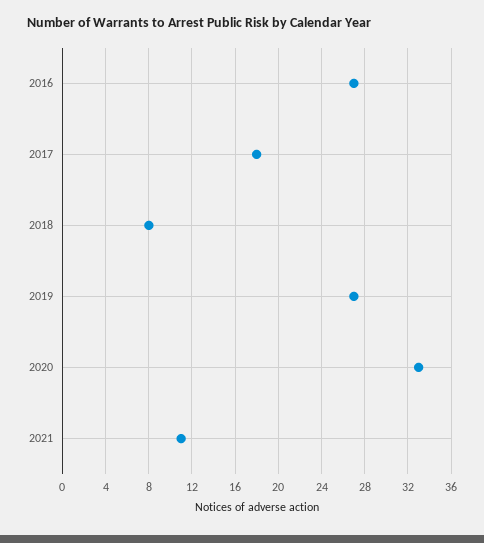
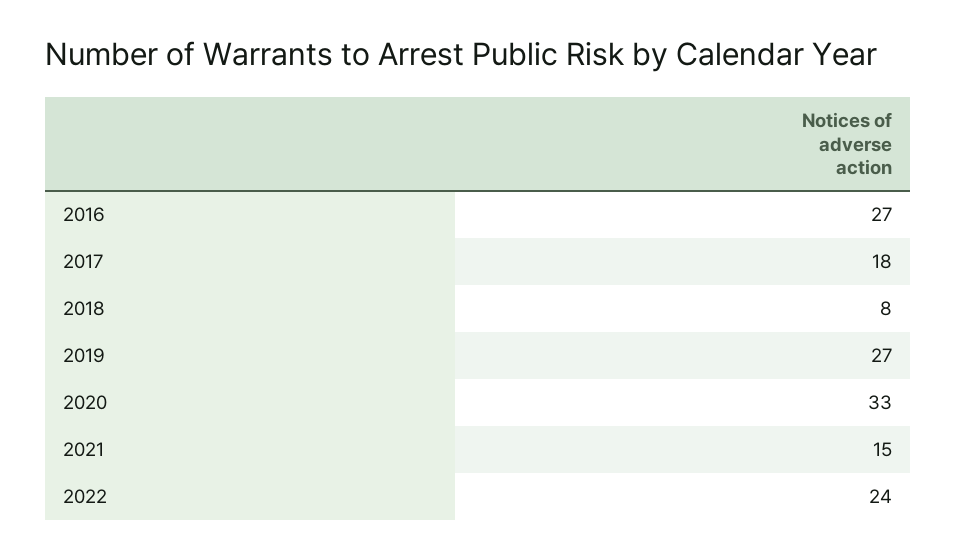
2021: 11 -> 15
2022: none -> 24

